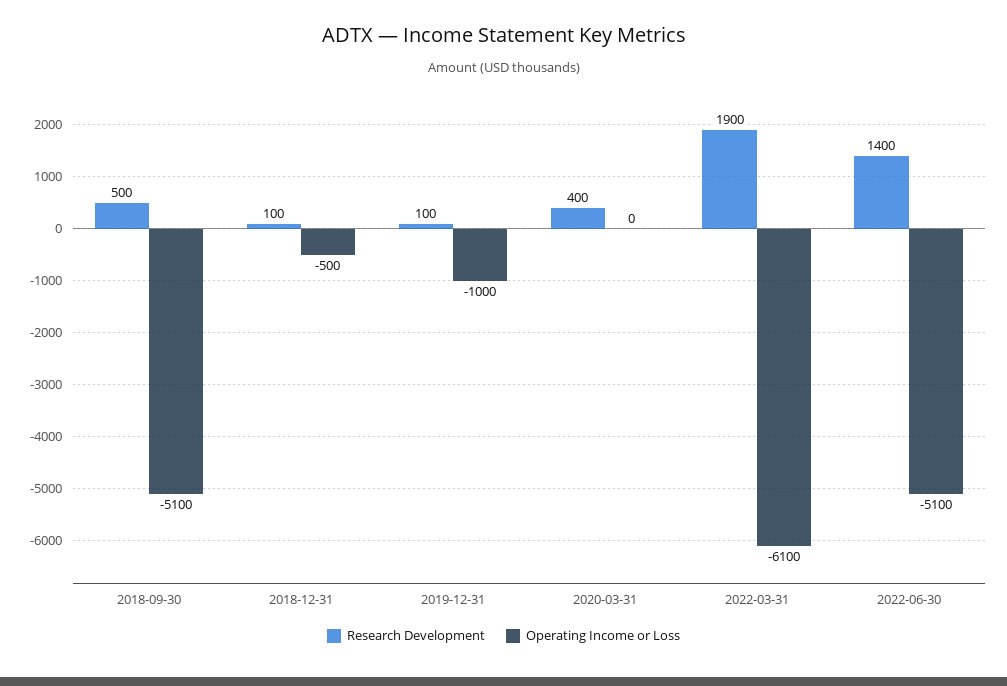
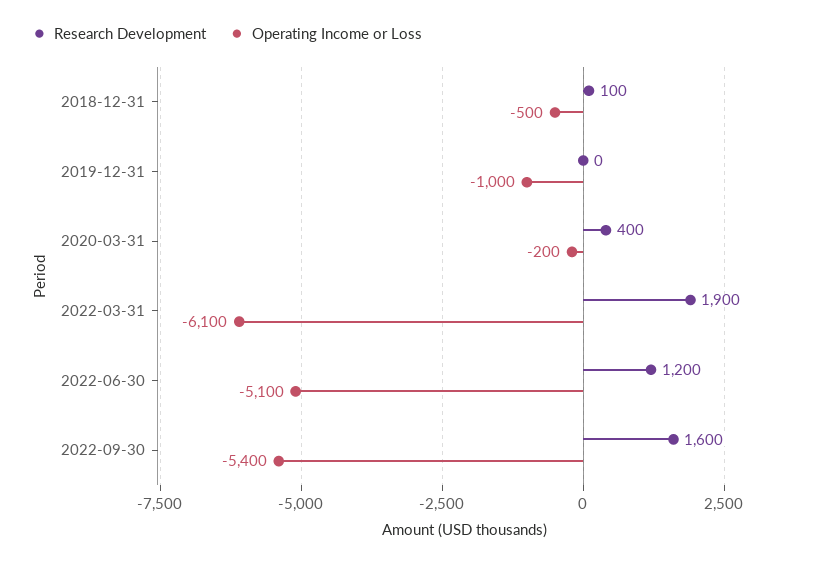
Research Development, 2018-09-30: 500 -> none
Operating Income or Loss, 2018-09-30: -5100 -> none
Research Development, 2019-12-31: 100 -> 0
Operating Income or Loss, 2020-03-31: 0 -> -200
Research Development, 2022-06-30: 1400 -> 1200
Research Development, 2022-09-30: none -> 1600
Operating Income or Loss, 2022-09-30: none -> -5400

